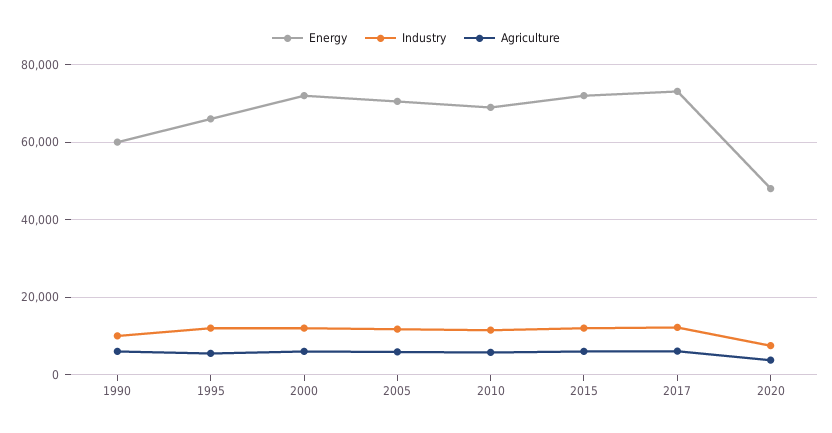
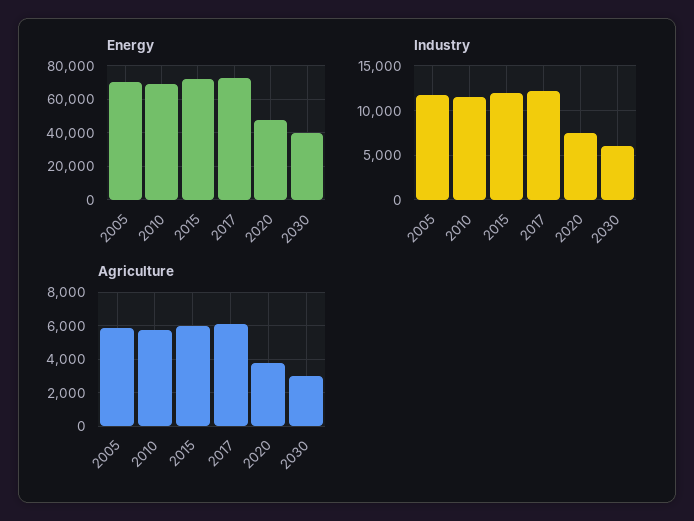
Energy, 1990: 60000 -> none
Industry, 1990: 10000 -> none
Agriculture, 1990: 6000 -> none
Energy, 1995: 66000 -> none
Industry, 1995: 12000 -> none
Agriculture, 1995: 6000 -> none
Energy, 2000: 72000 -> none
Industry, 2000: 12000 -> none
Agriculture, 2000: 6000 -> none
Energy, 2030: none -> 40000
Industry, 2030: none -> 6000
Agriculture, 2030: none -> 3000

